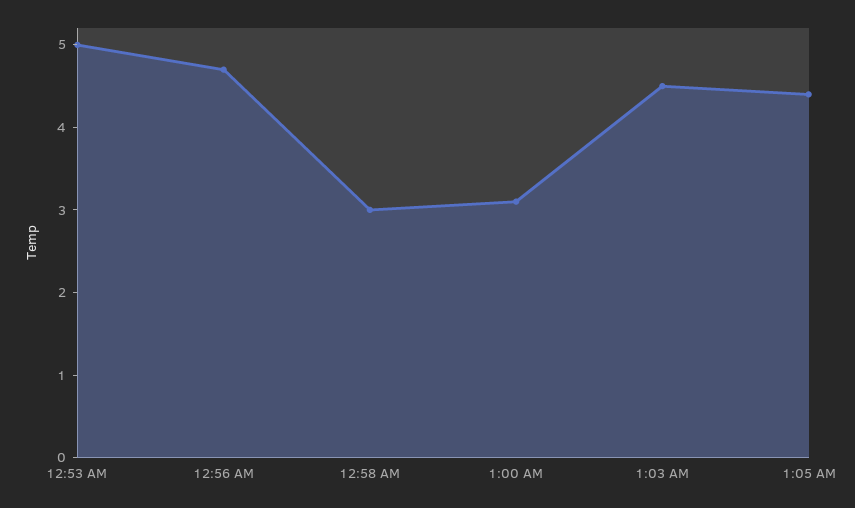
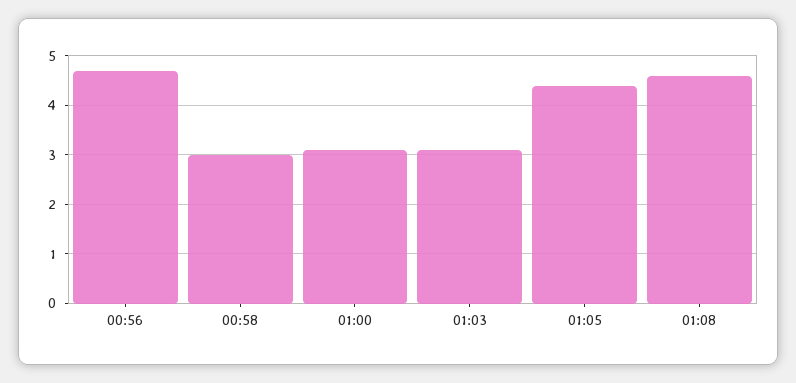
12:53 AM: 5 -> none
1:03 AM: 4.5 -> 3
01:08: none -> 4.5

